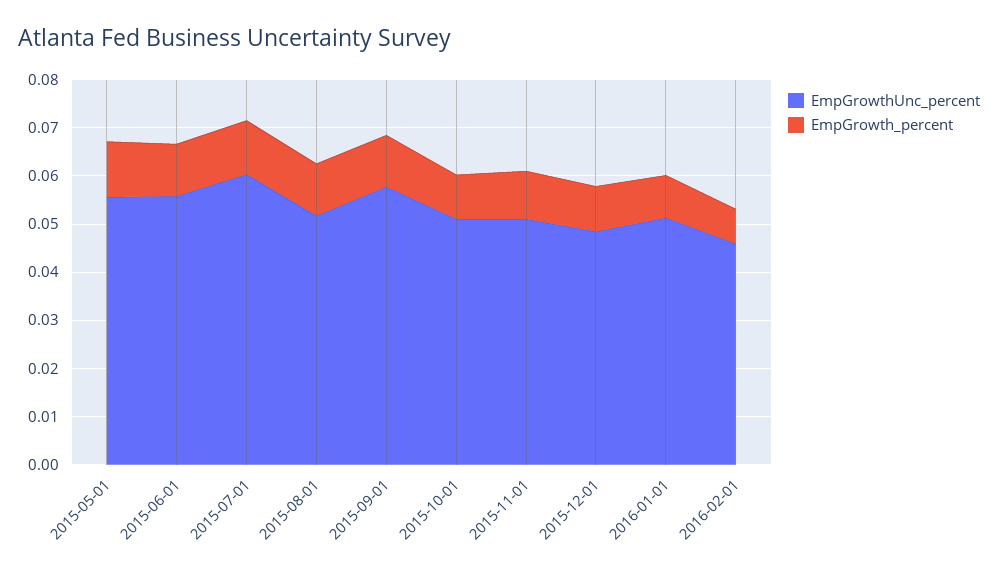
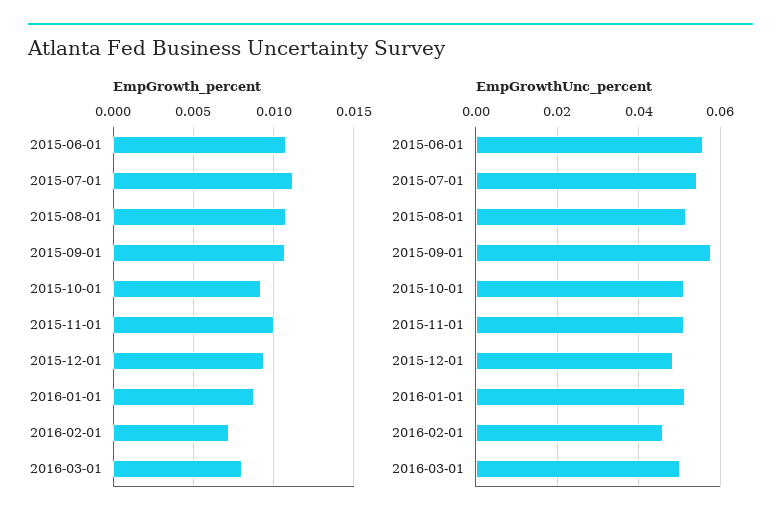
EmpGrowthUnc_percent, 2015-05-01: 0.056 -> none
EmpGrowth_percent, 2015-05-01: 0.012 -> none
EmpGrowthUnc_percent, 2015-07-01: 0.06 -> 0.054
EmpGrowth_percent, 2016-03-01: none -> 0.008
EmpGrowthUnc_percent, 2016-03-01: none -> 0.05

